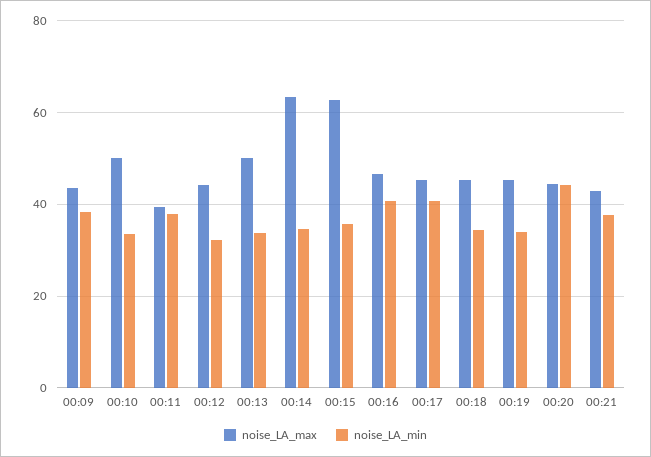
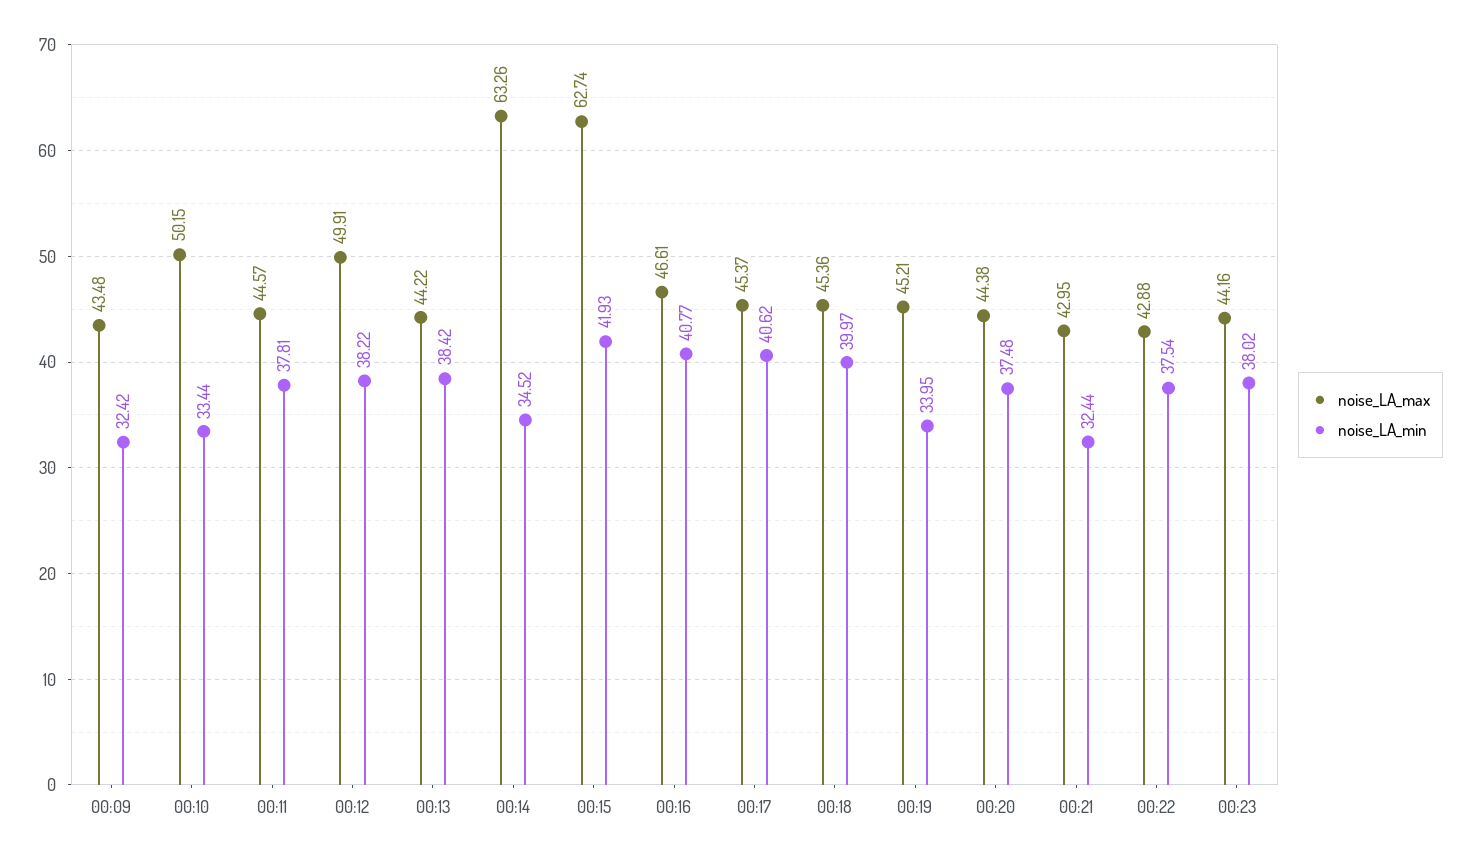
noise_LA_min, 00:09: 38 -> 32.42
noise_LA_max, 00:11: 40 -> 44.57
noise_LA_max, 00:12: 44 -> 49.91
noise_LA_min, 00:12: 32 -> 38.22
noise_LA_max, 00:13: 50 -> 44.22
noise_LA_min, 00:13: 34 -> 38.42
noise_LA_min, 00:15: 36 -> 41.93
noise_LA_min, 00:18: 34 -> 39.97
noise_LA_min, 00:20: 44 -> 37.48
noise_LA_min, 00:21: 38 -> 32.44
noise_LA_max, 00:22: none -> 42.88
noise_LA_min, 00:22: none -> 37.54
noise_LA_max, 00:23: none -> 44.16
noise_LA_min, 00:23: none -> 38.02

